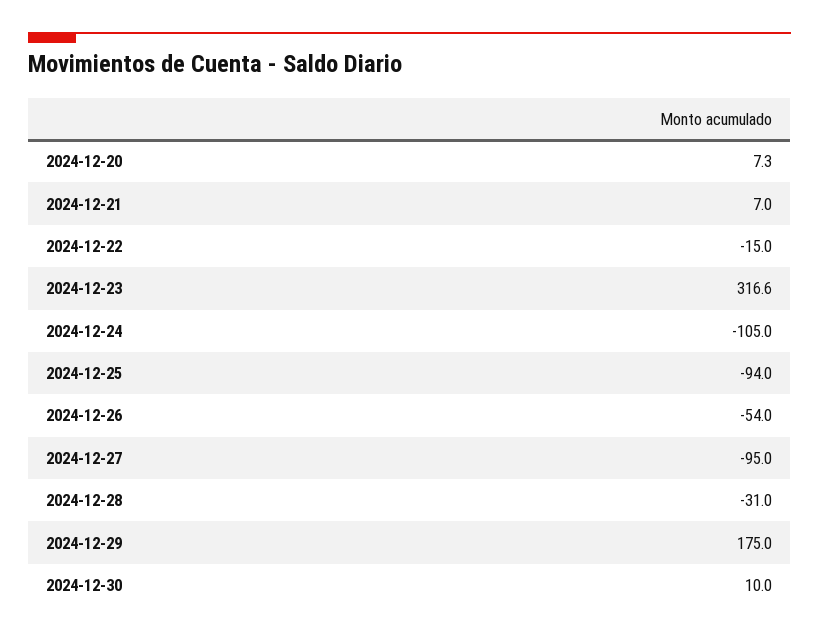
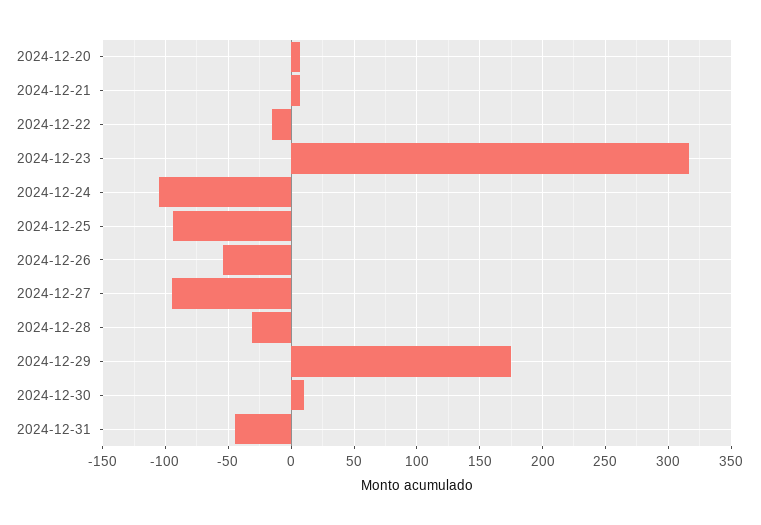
2024-12-31: none -> -45

